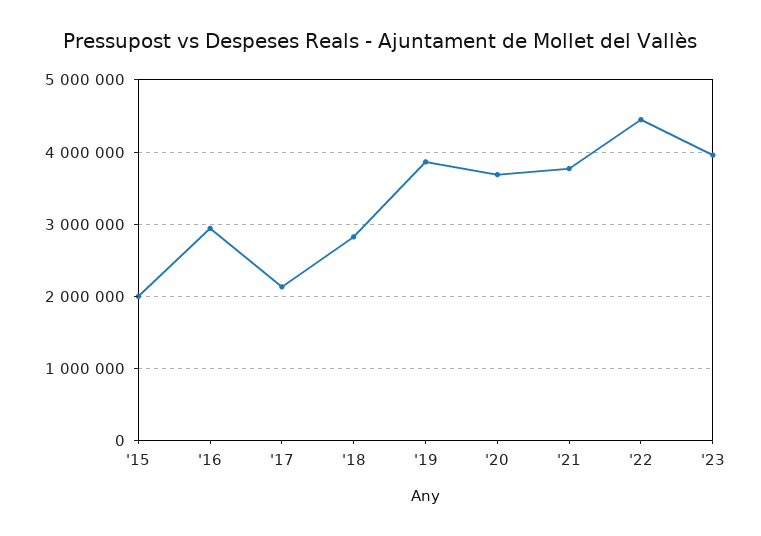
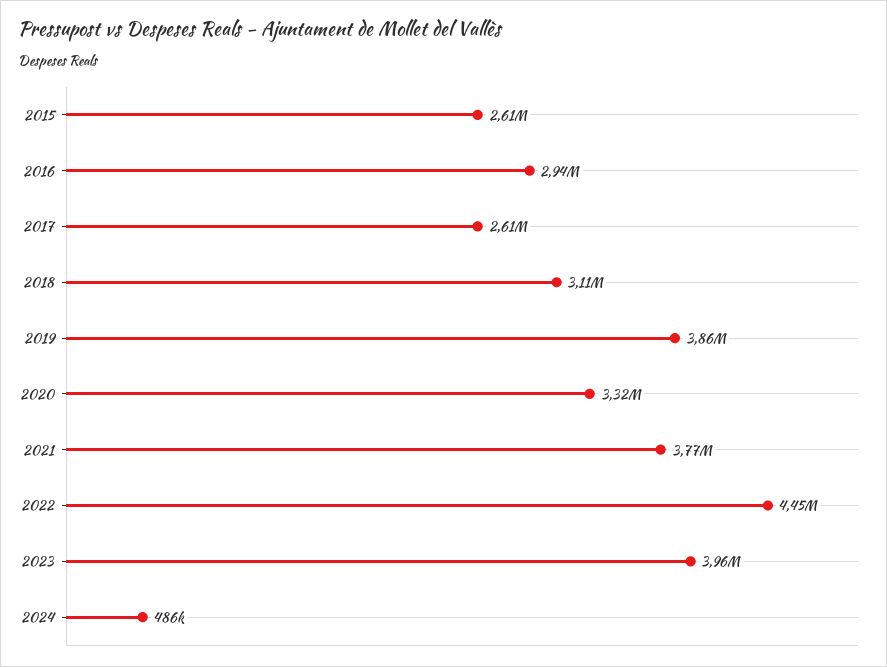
'15: 2000000 -> 2610000
'17: 2100000 -> 2610000
'18: 2800000 -> 3110000
'20: 3700000 -> 3320000
2024: none -> 486000

